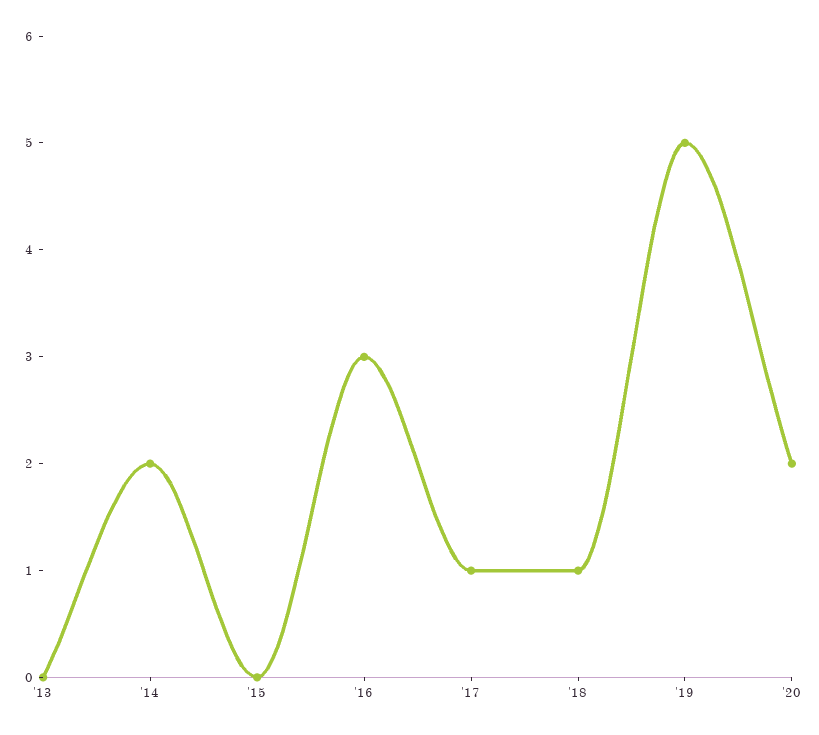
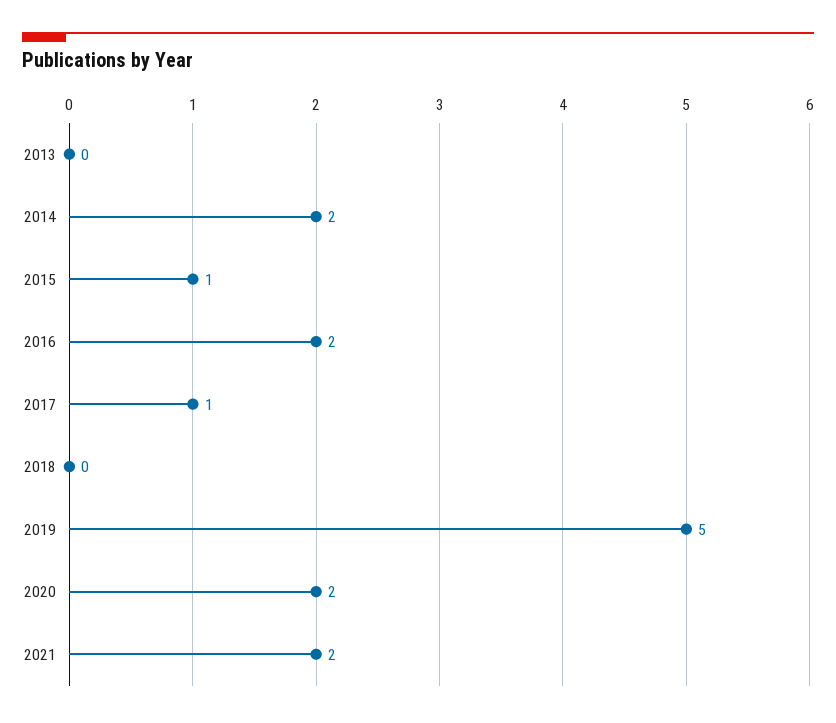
'15: 0 -> 1
'16: 3 -> 2
'18: 1 -> 0
2021: none -> 2

